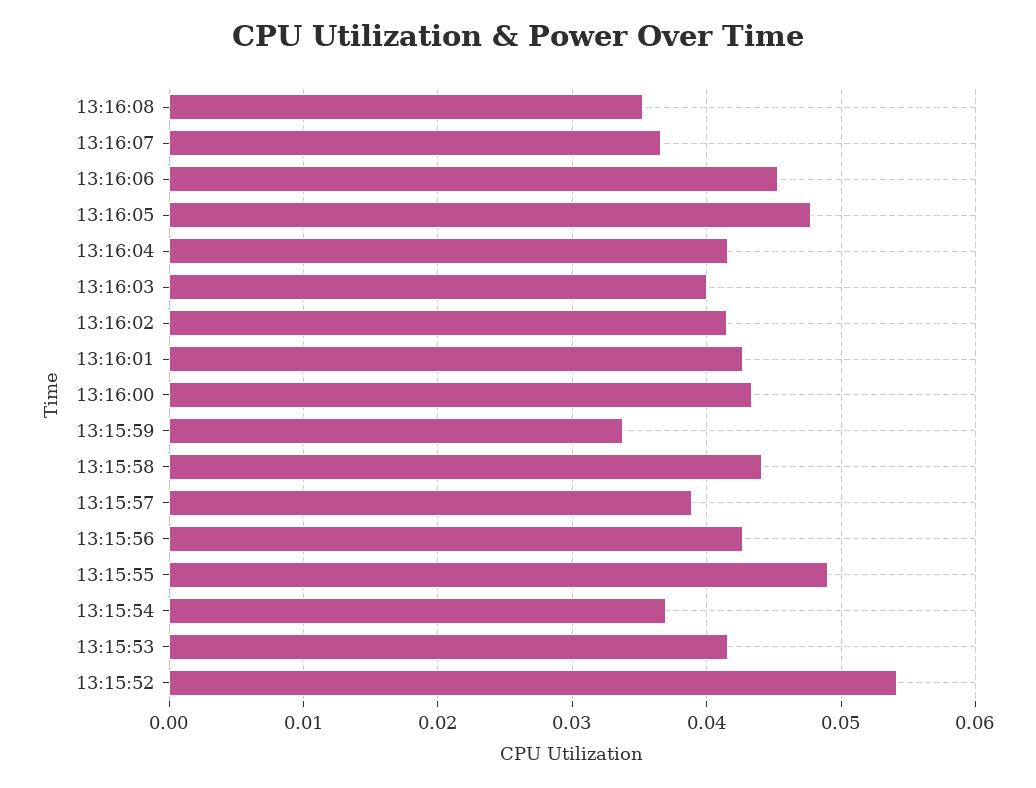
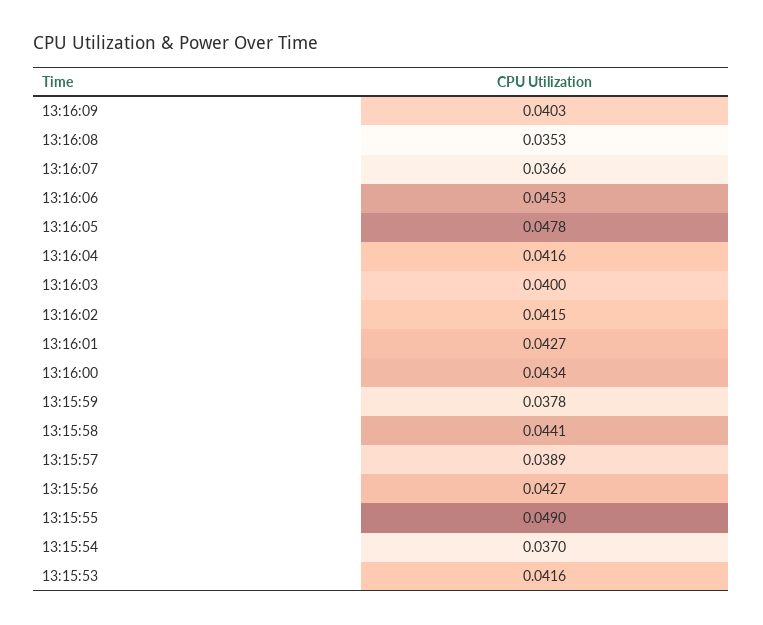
13:15:59: 0.034 -> 0.0378
13:15:52: 0.054 -> none
13:16:09: none -> 0.0403

